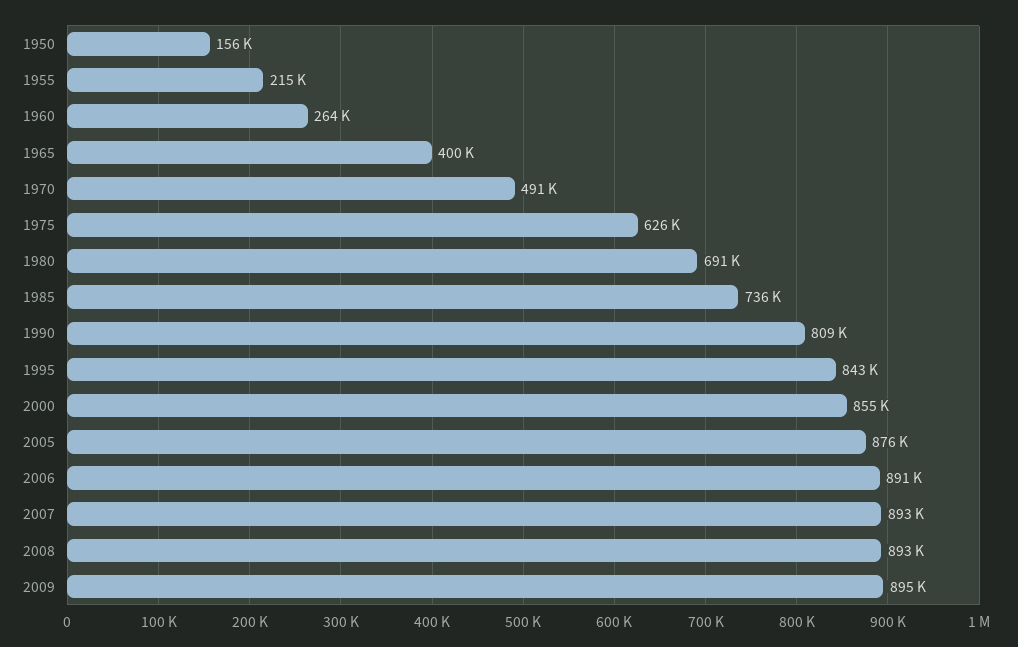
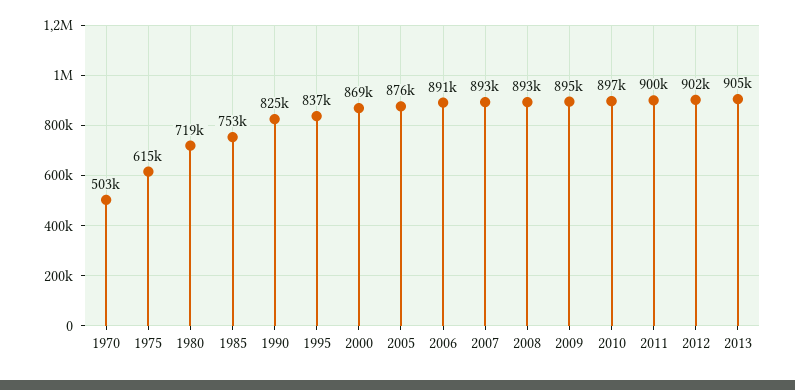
1950: 156000 -> none
1955: 215000 -> none
1960: 264000 -> none
1965: 400000 -> none
1970: 491000 -> 503000
1975: 626000 -> 615000
1980: 691000 -> 719000
1985: 736000 -> 753000
1990: 809000 -> 825000
1995: 843000 -> 837000
2000: 855000 -> 869000
2010: none -> 897000
2011: none -> 900000
2012: none -> 902000
2013: none -> 905000

